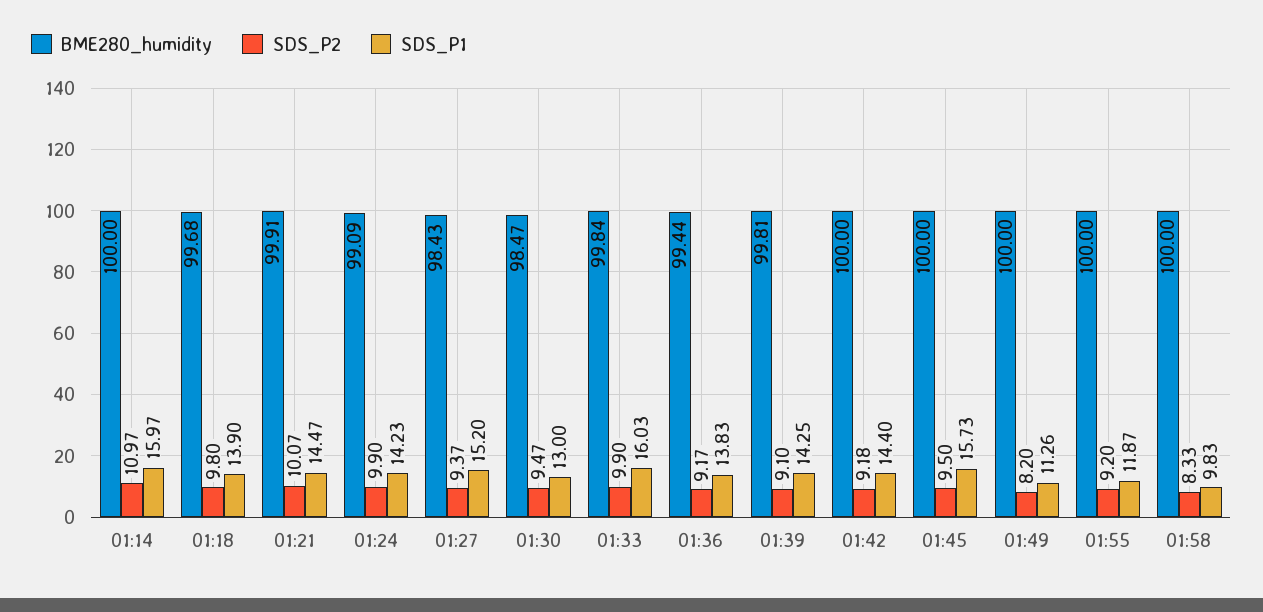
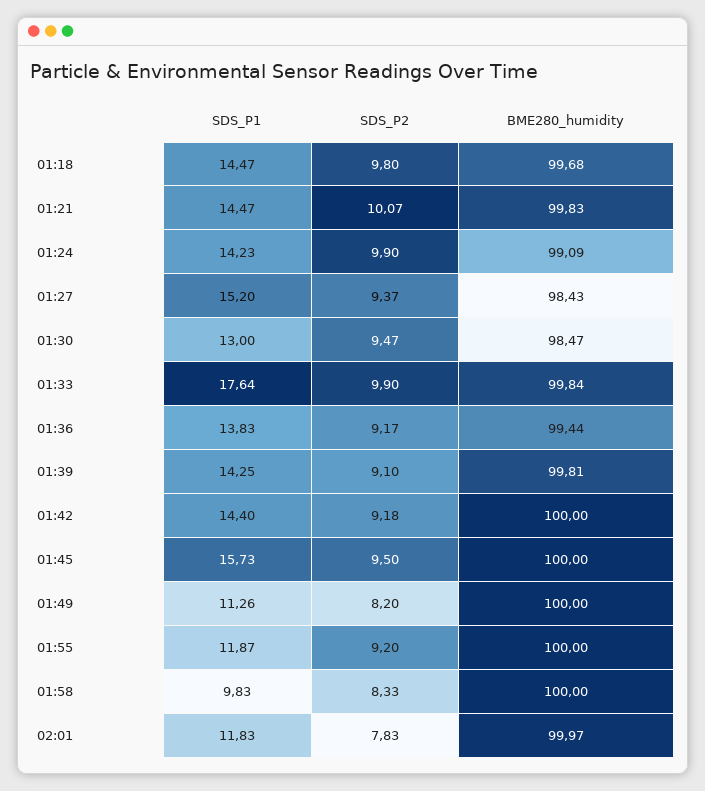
BME280_humidity, 01:14: 100 -> none
SDS_P2, 01:14: 10.97 -> none
SDS_P1, 01:14: 15.97 -> none
SDS_P1, 01:18: 13.9 -> 14.47
BME280_humidity, 01:21: 99.91 -> 99.83
SDS_P1, 01:33: 16.03 -> 17.64
SDS_P1, 02:01: none -> 11.83
SDS_P2, 02:01: none -> 7.83
BME280_humidity, 02:01: none -> 99.97

